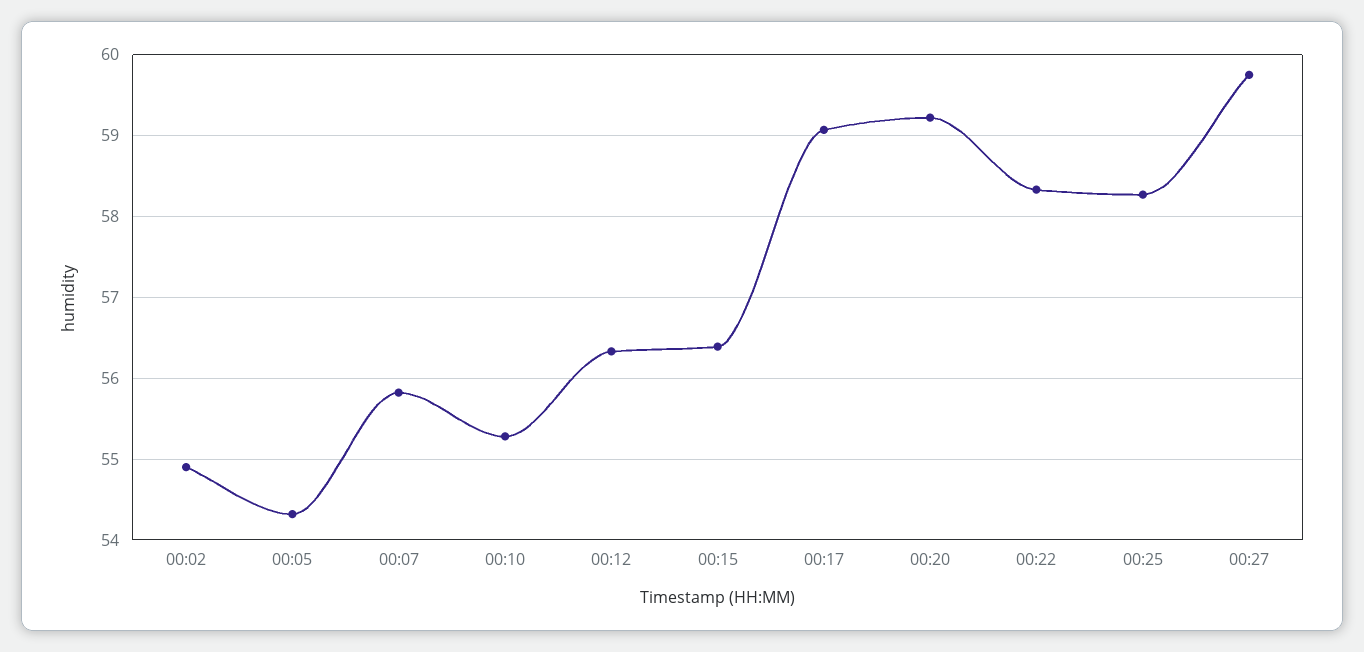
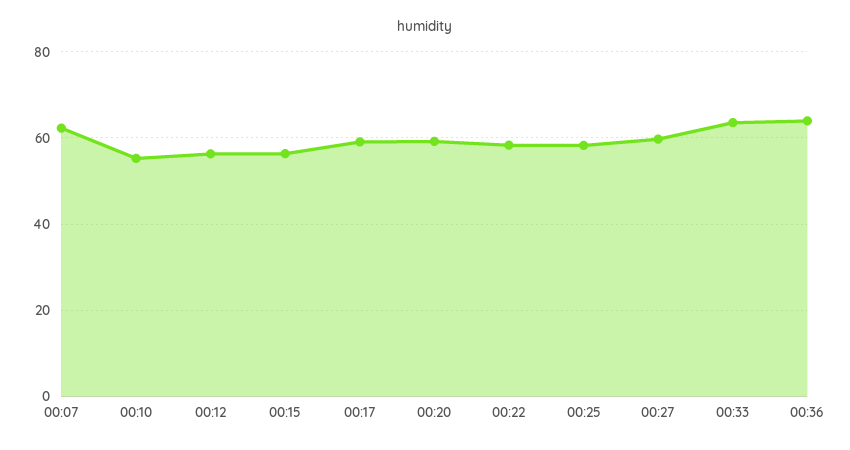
00:02: 54.9 -> none
00:05: 54.3 -> none
00:07: 55.8 -> 62
00:33: none -> 64
00:36: none -> 64

